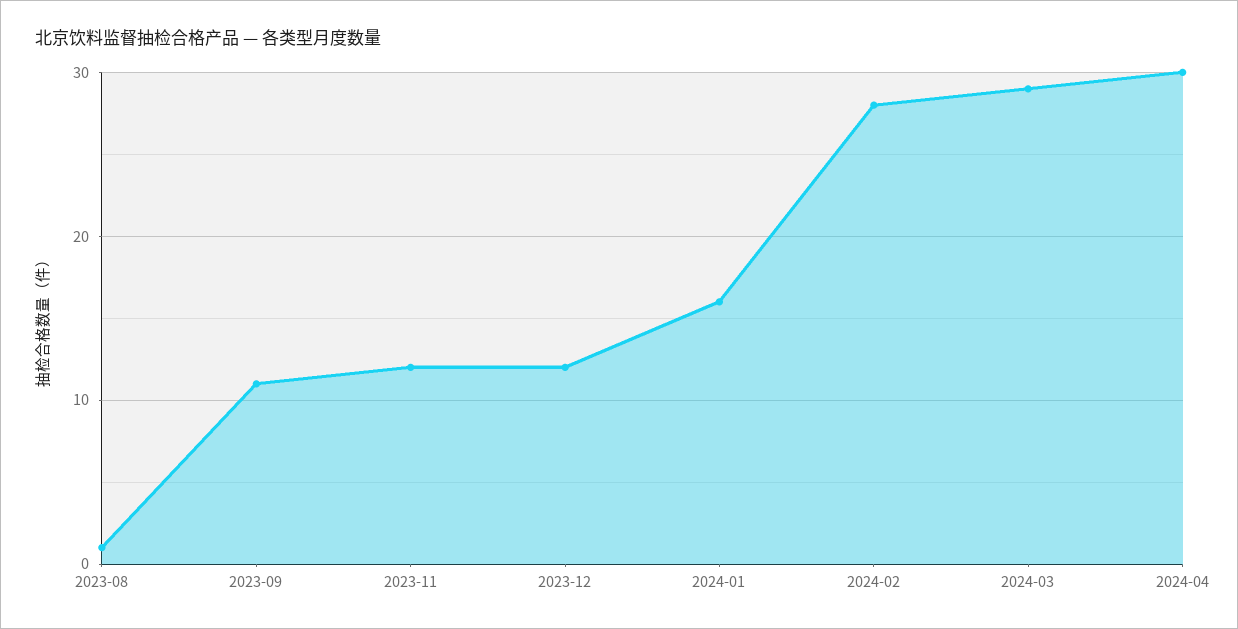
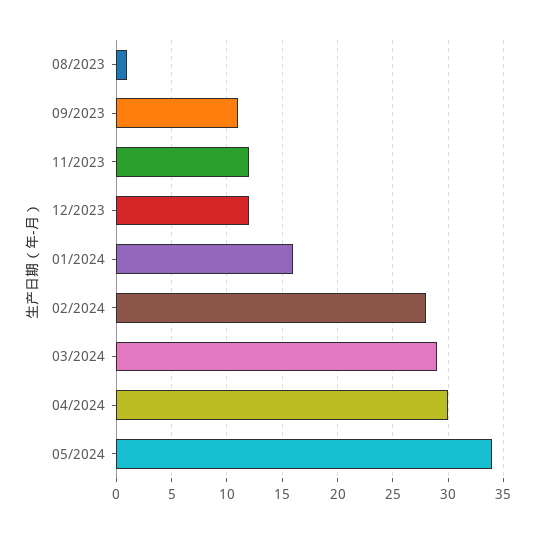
05/2024: none -> 34

